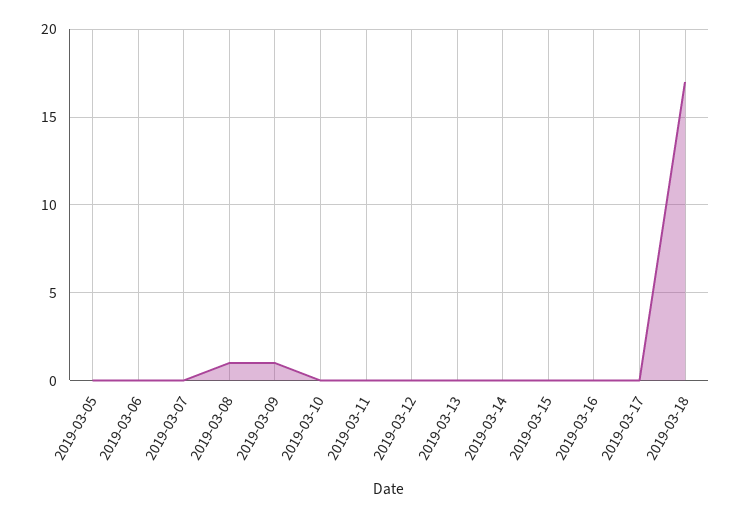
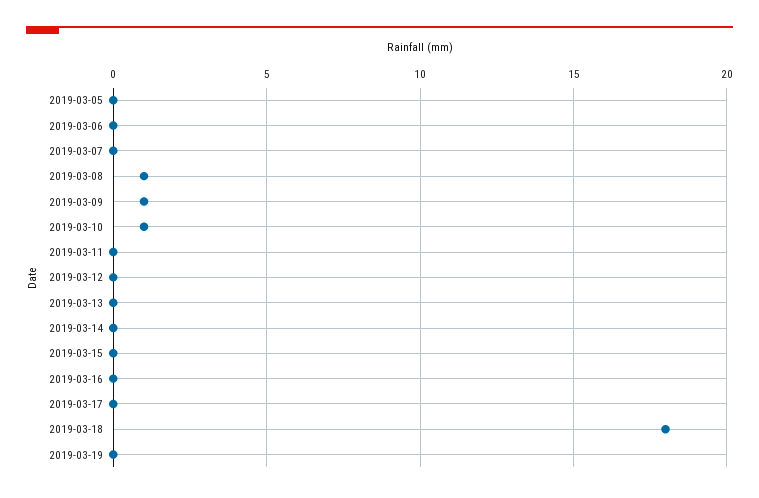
2019-03-10: 0 -> 1
2019-03-18: 17 -> 18
2019-03-19: none -> 0

